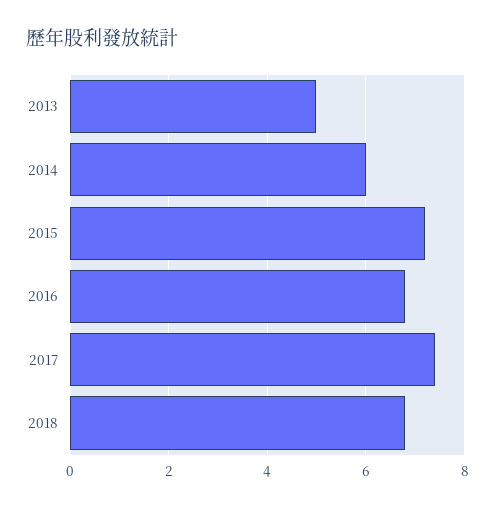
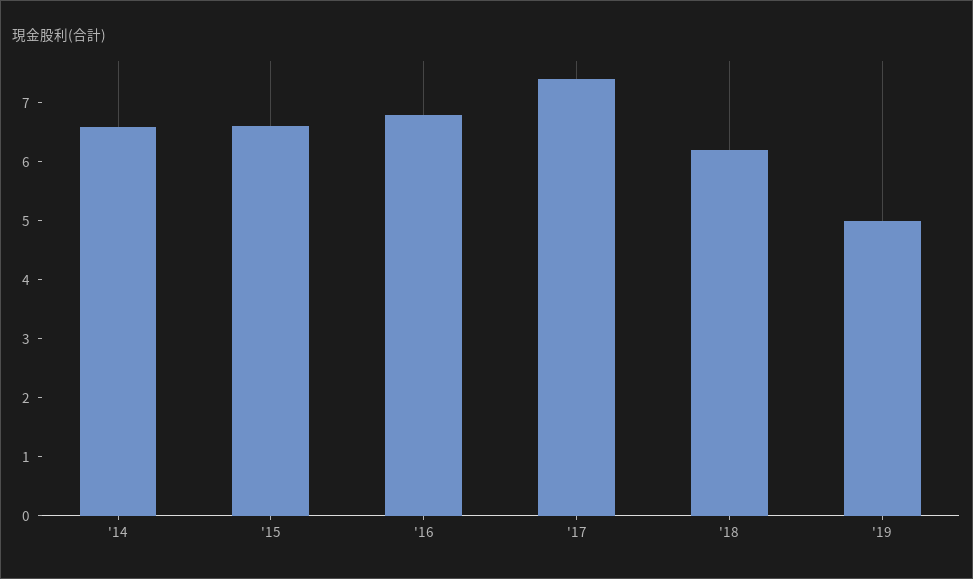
2013: 5 -> none
2014: 6 -> 6.6
2015: 7.2 -> 6.6
2018: 6.8 -> 6.2
'19: none -> 5

